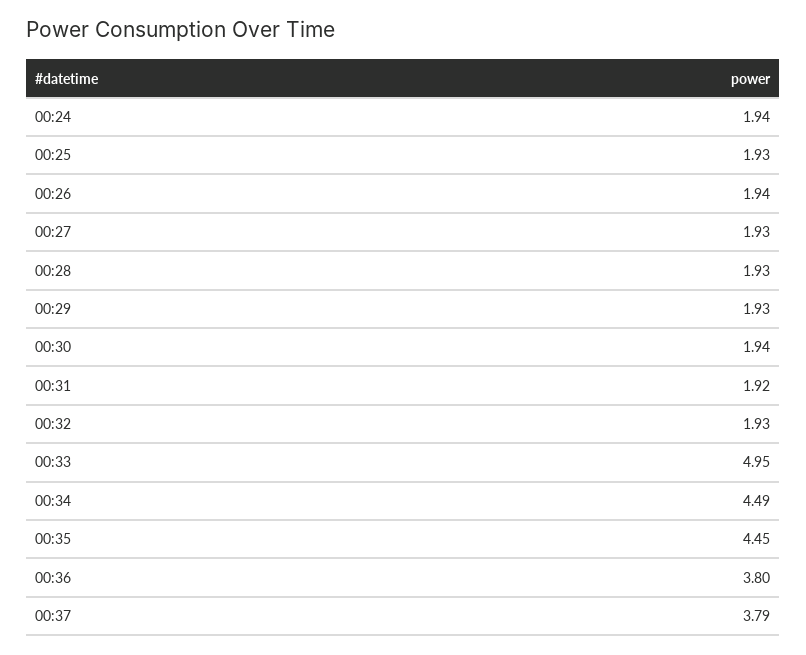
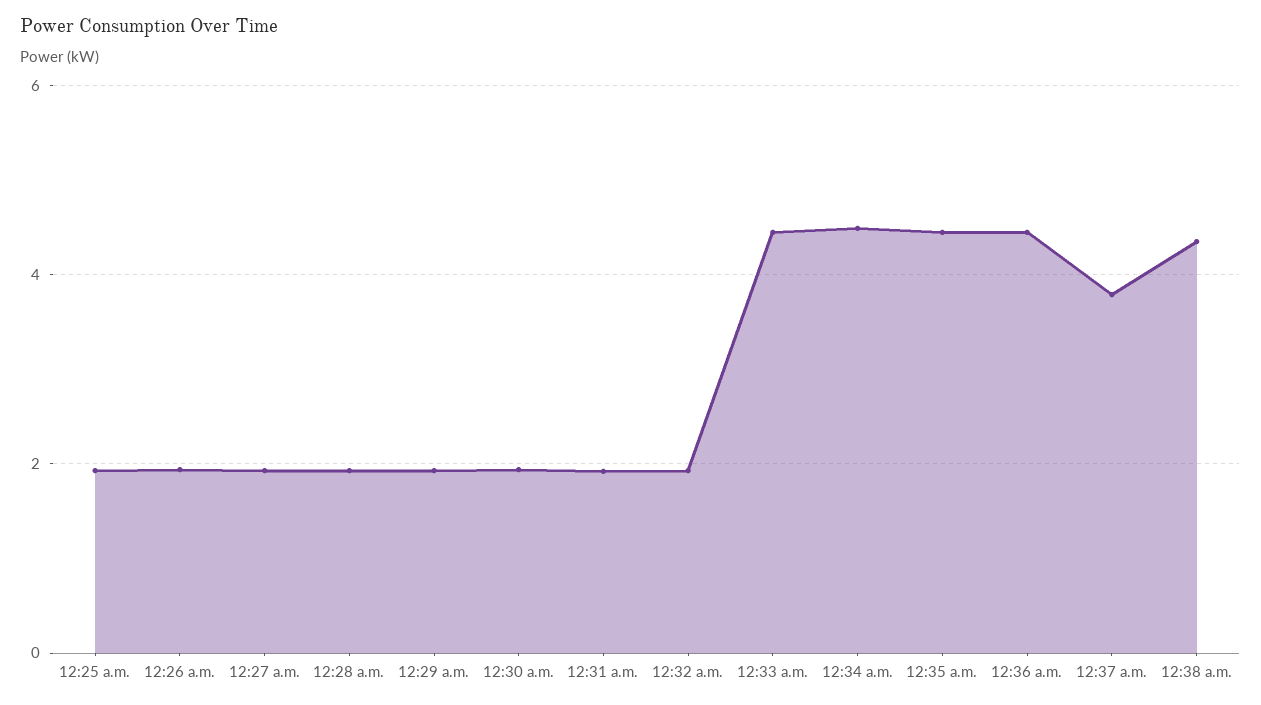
00:24: 1.94 -> none
00:33: 4.95 -> 4.4
00:36: 3.8 -> 4.4
12:38 a.m.: none -> 4.4

